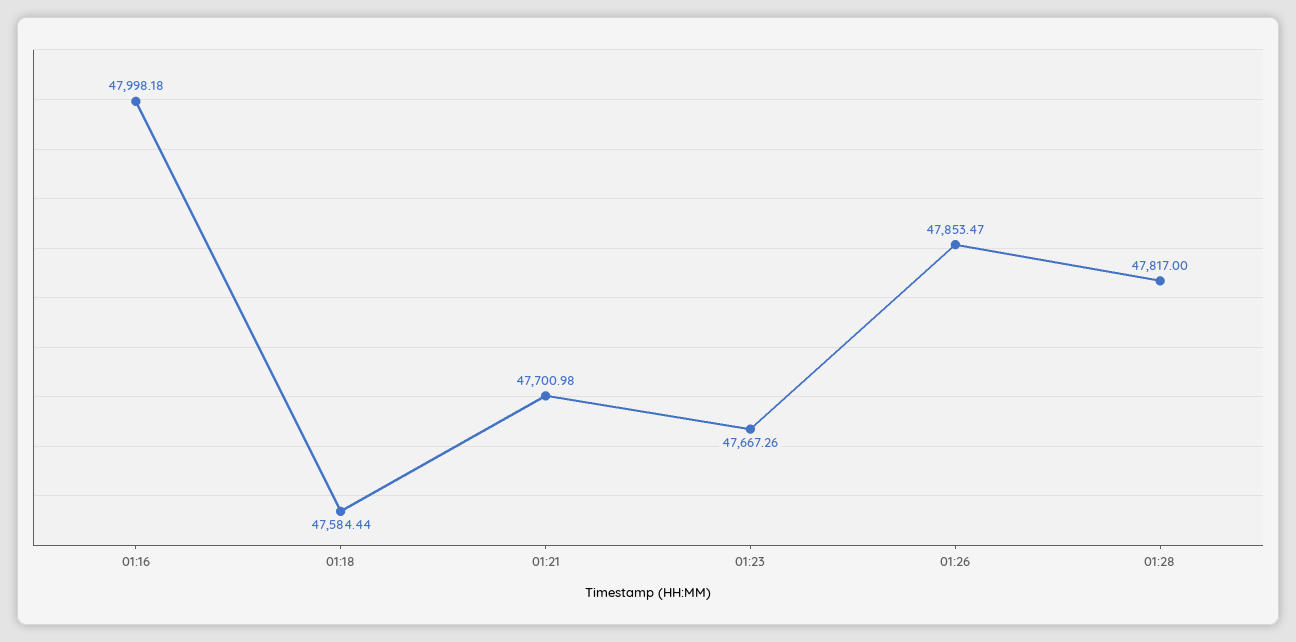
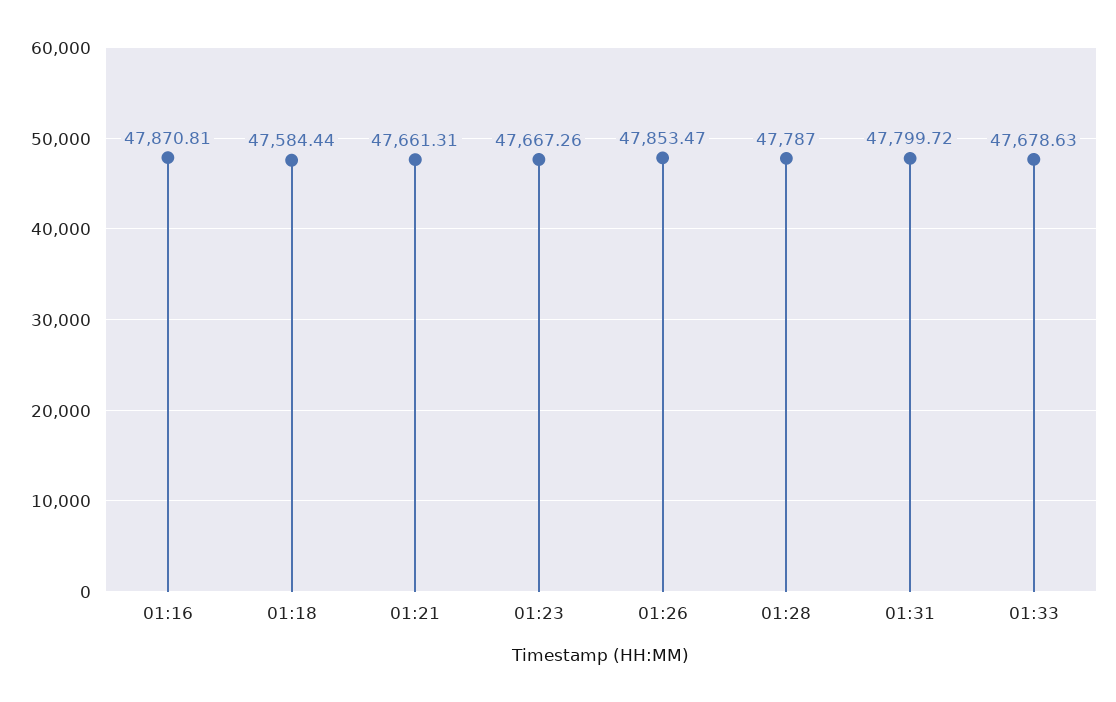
01:16: 47998.18 -> 47870.81
01:21: 47700.98 -> 47661.31
01:28: 47817 -> 47787
01:31: none -> 47799.72
01:33: none -> 47678.63

